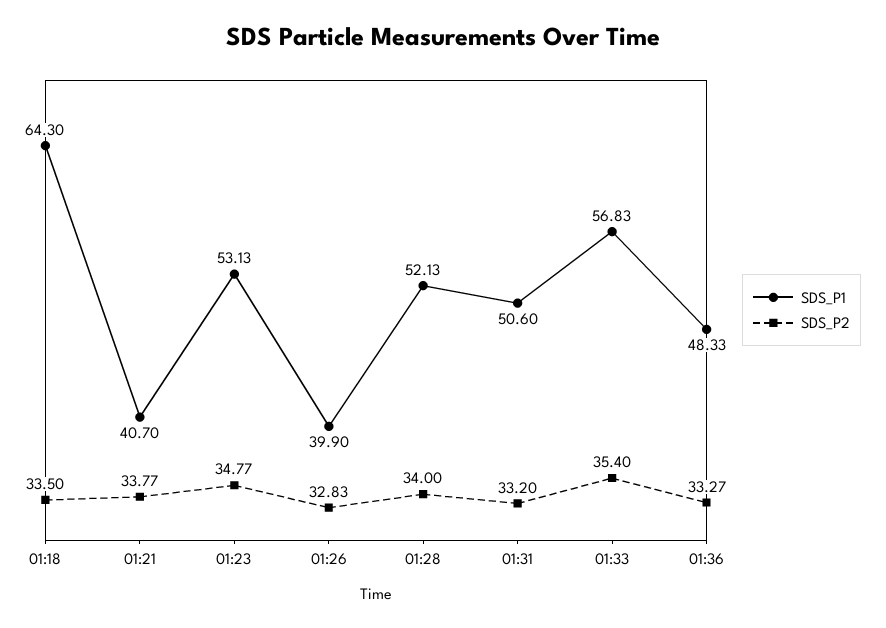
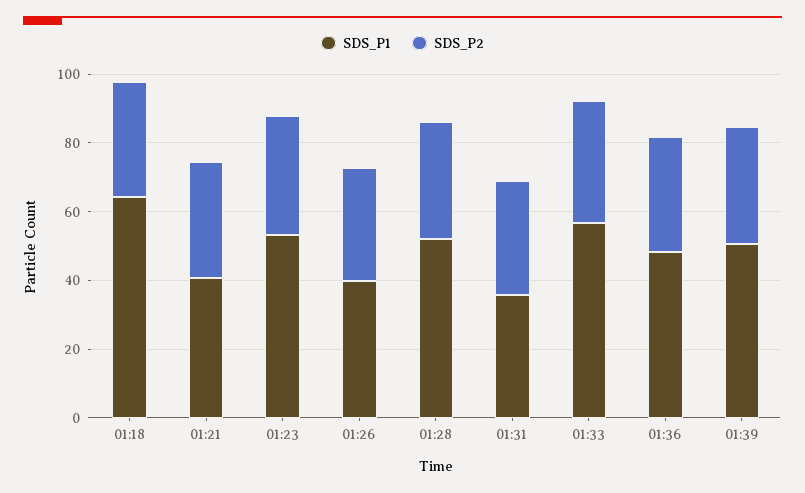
SDS_P1, 01:31: 50.6 -> 35
SDS_P1, 01:39: none -> 50
SDS_P2, 01:39: none -> 35

